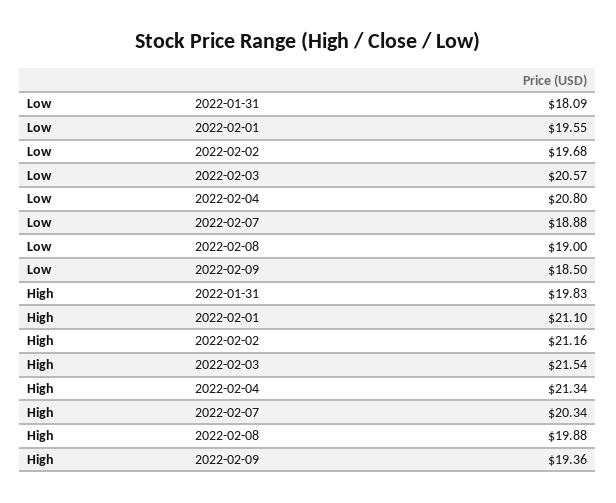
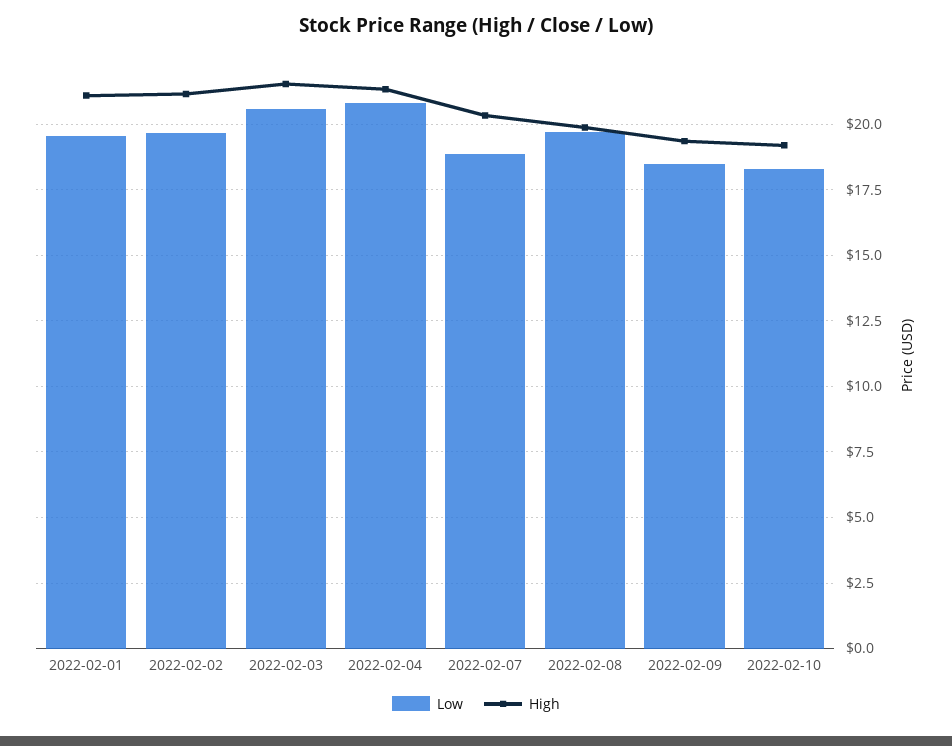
Low, 2022-01-31: 18.09 -> none
Low, 2022-02-08: 19 -> 19.75
High, 2022-01-31: 19.83 -> none
Low, 2022-02-10: none -> 18.25
High, 2022-02-10: none -> 19.25

